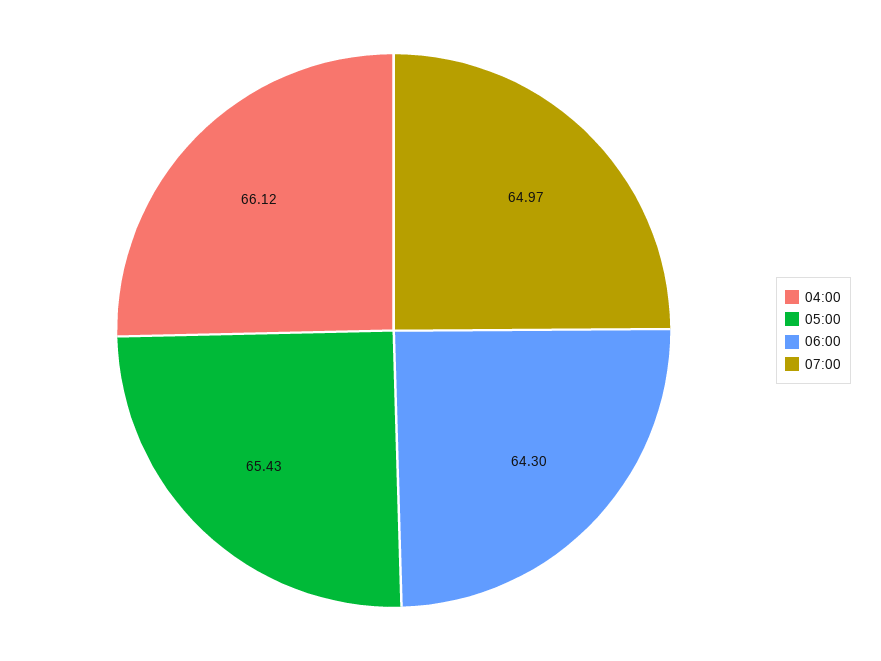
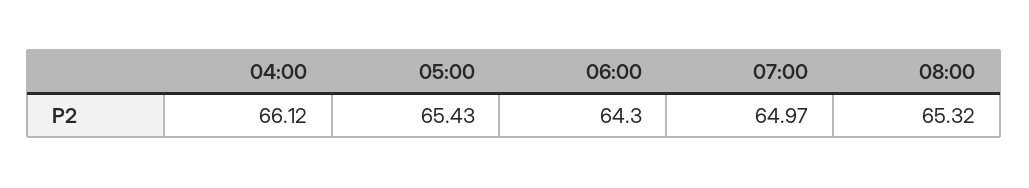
08:00: none -> 65.32

